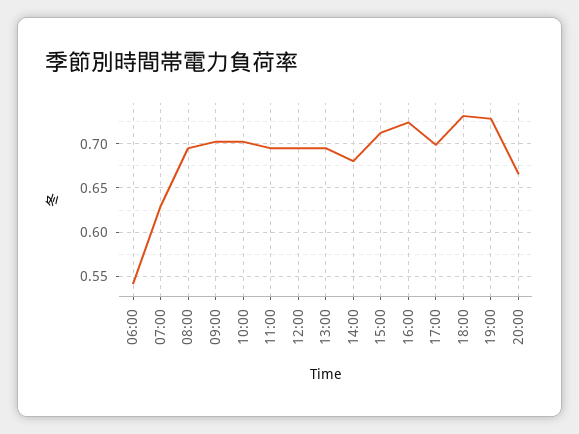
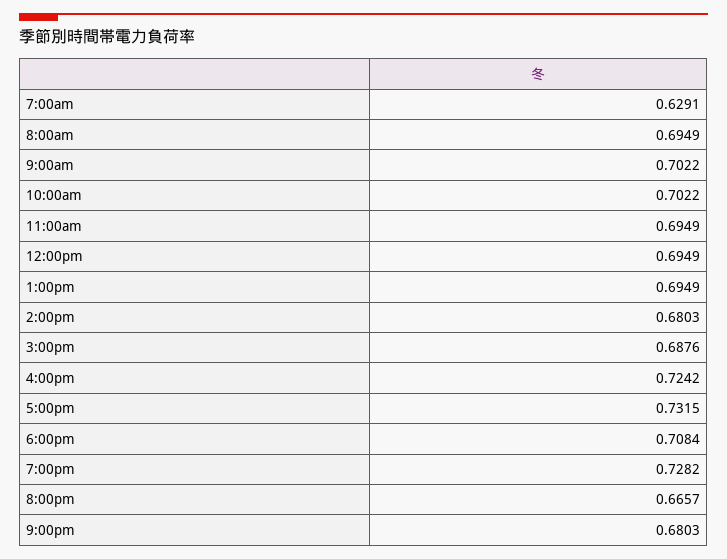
06:00: 0.54 -> none
15:00: 0.71 -> 0.6876
17:00: 0.7 -> 0.7315
18:00: 0.73 -> 0.7084
9:00pm: none -> 0.6803

